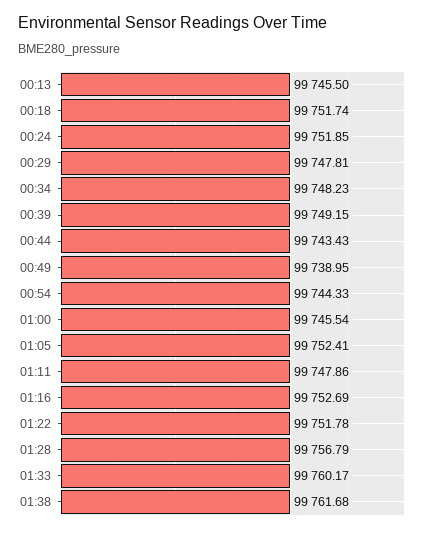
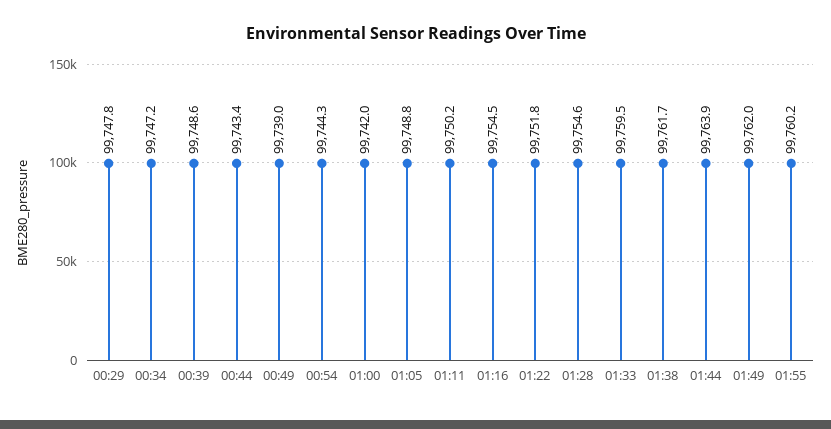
00:13: 99745.5 -> none
00:18: 99751.74 -> none
00:24: 99751.85 -> none
00:34: 99748.23 -> 99747.2
00:39: 99749.15 -> 99748.6
01:00: 99745.54 -> 99742
01:05: 99752.41 -> 99748.8
01:11: 99747.86 -> 99750.2
01:16: 99752.69 -> 99754.5
01:28: 99756.79 -> 99754.6
01:33: 99760.17 -> 99759.5
01:44: none -> 99763.9
01:49: none -> 99762
01:55: none -> 99760.2

